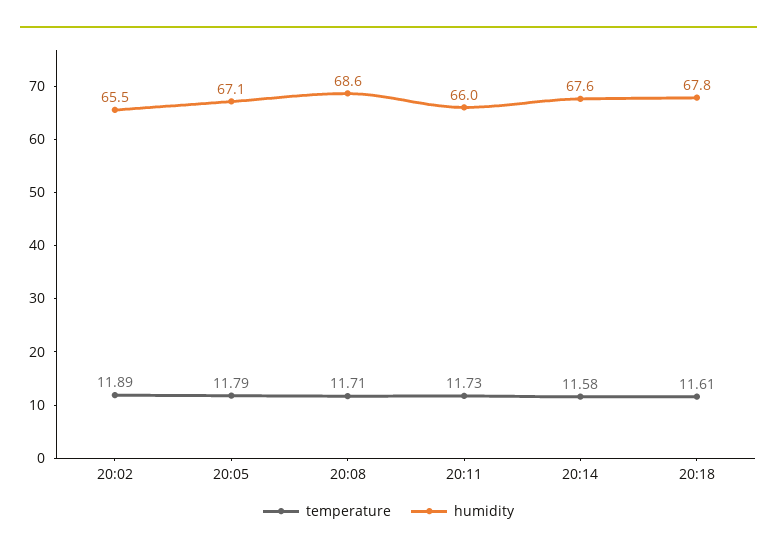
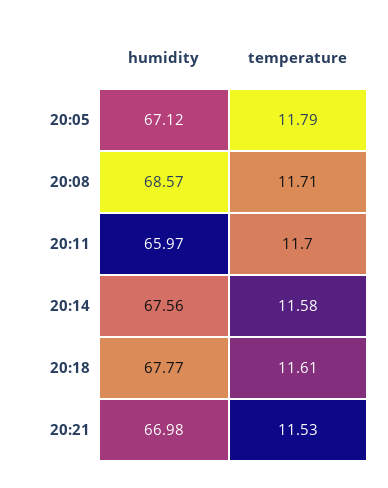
temperature, 20:02: 11.89 -> none
humidity, 20:02: 65.5 -> none
temperature, 20:11: 11.73 -> 11.7
humidity, 20:21: none -> 66.98
temperature, 20:21: none -> 11.53

